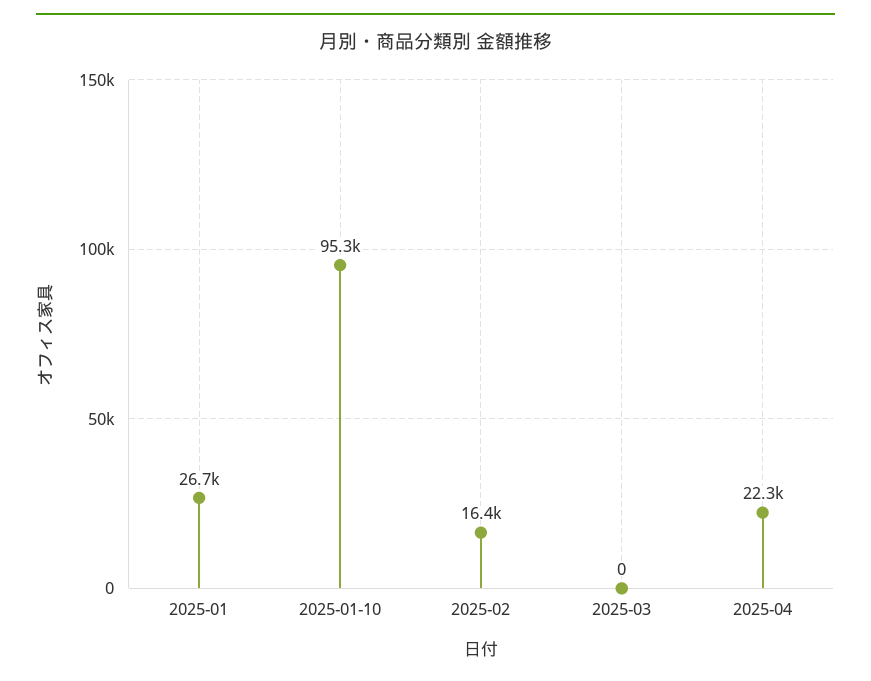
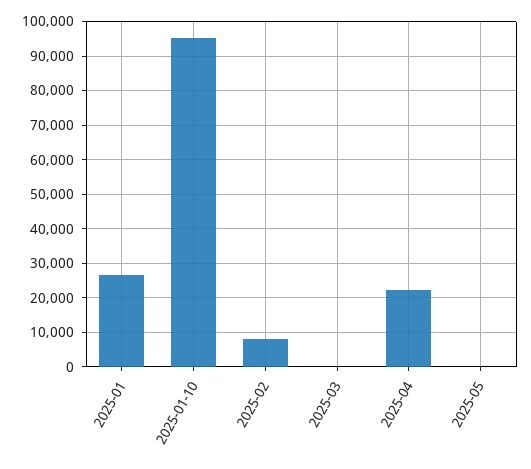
2025-02: 16400 -> 8000
2025-05: none -> 0

